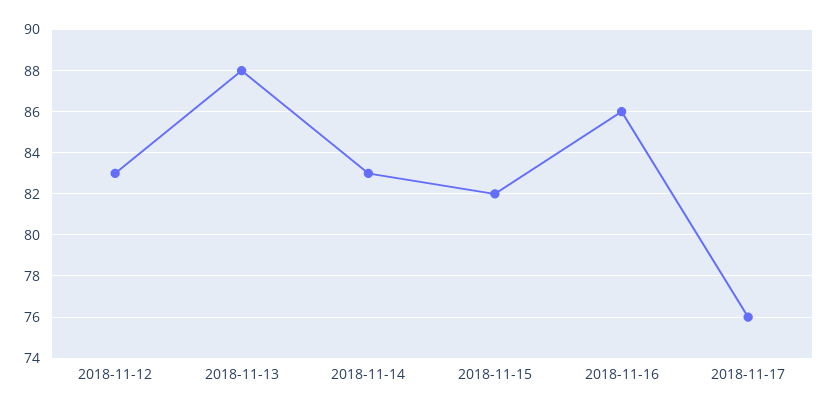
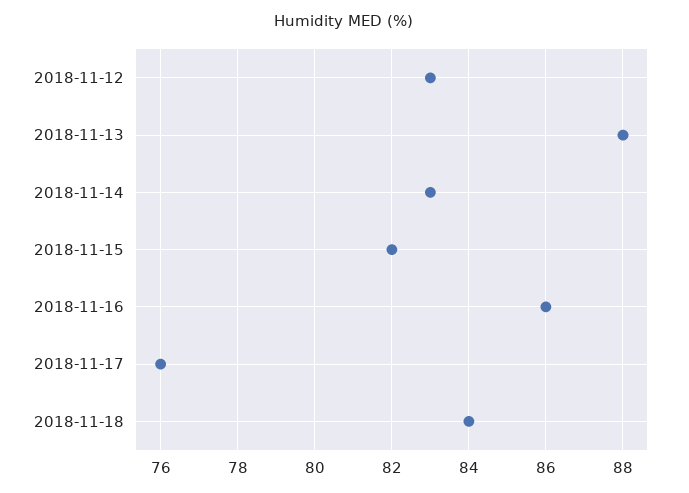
2018-11-18: none -> 84

